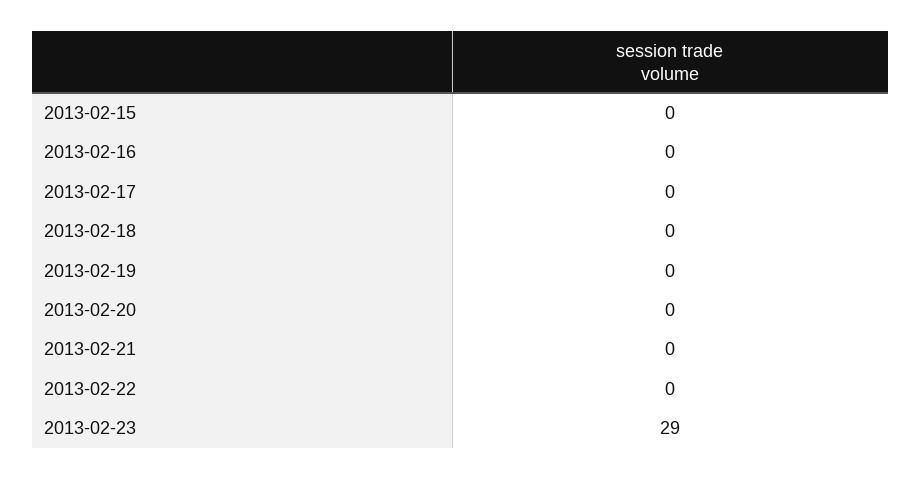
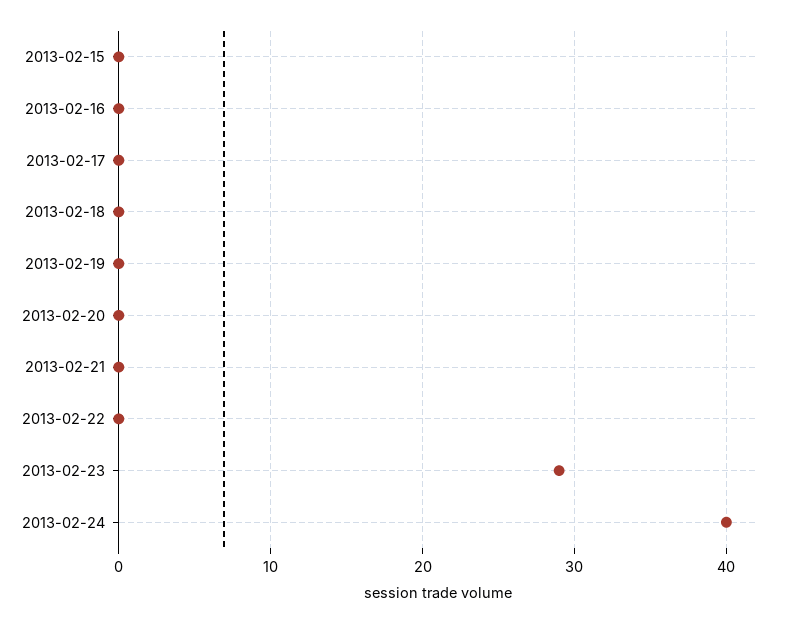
2013-02-24: none -> 40

